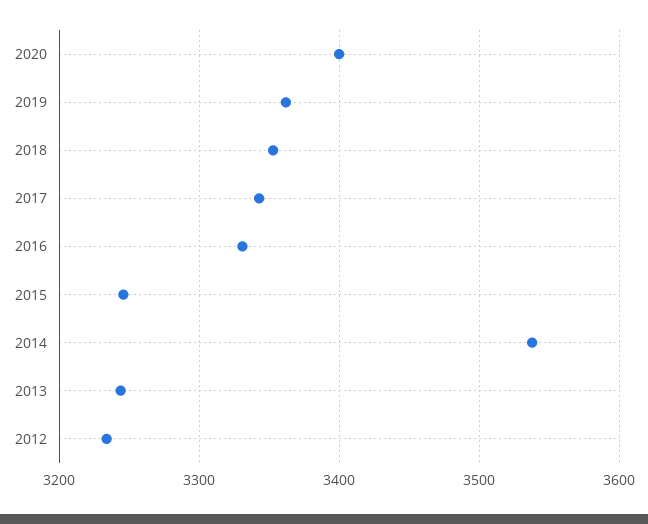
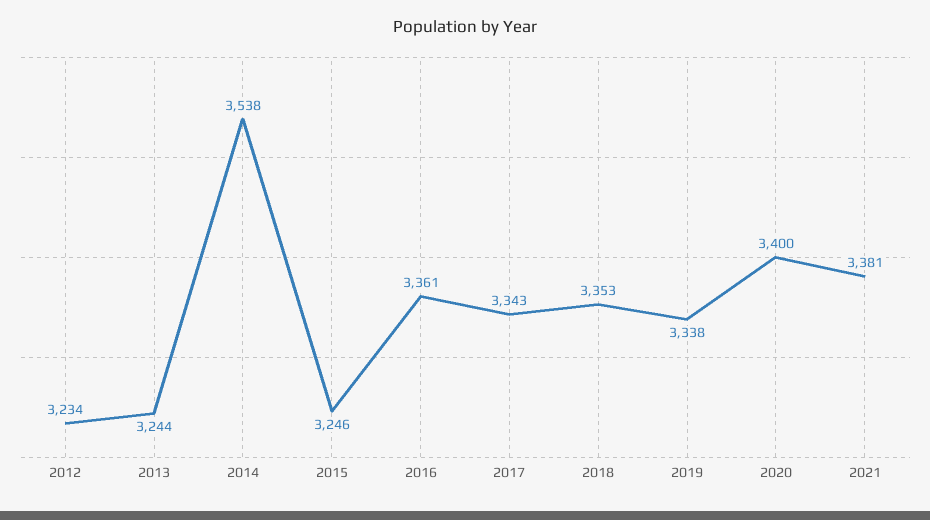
2019: 3360 -> 3338
2016: 3330 -> 3361
2021: none -> 3381

